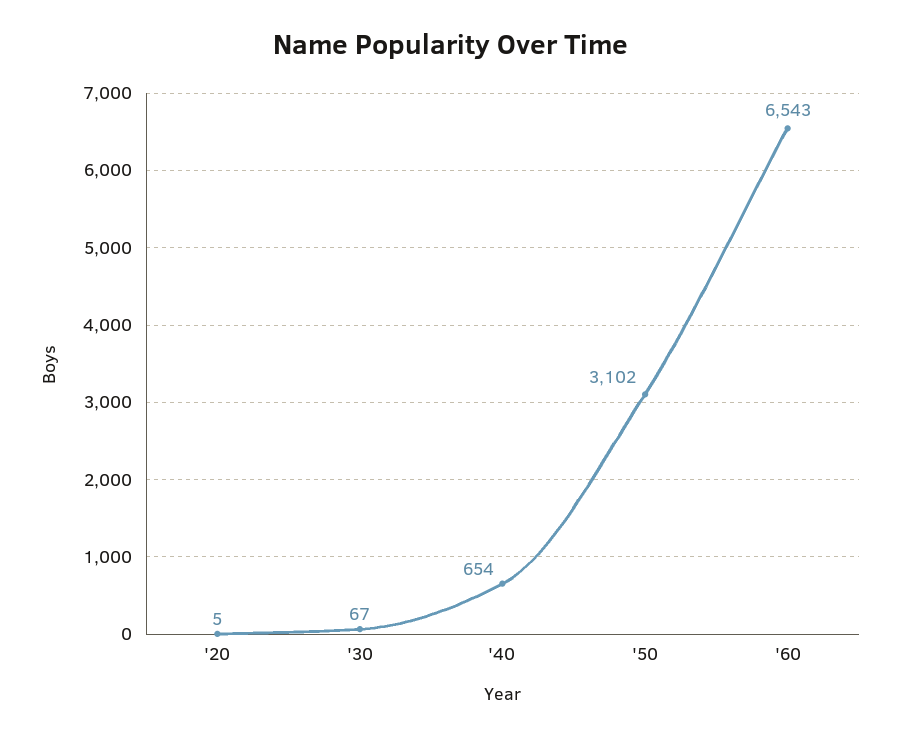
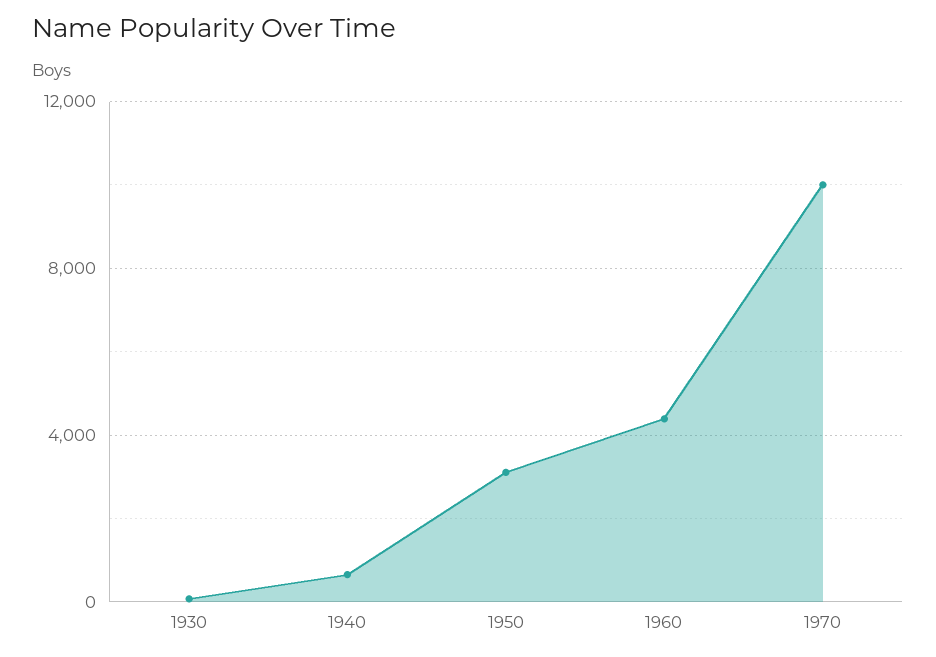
'20: 5 -> none
'60: 6543 -> 4500
1970: none -> 10000

